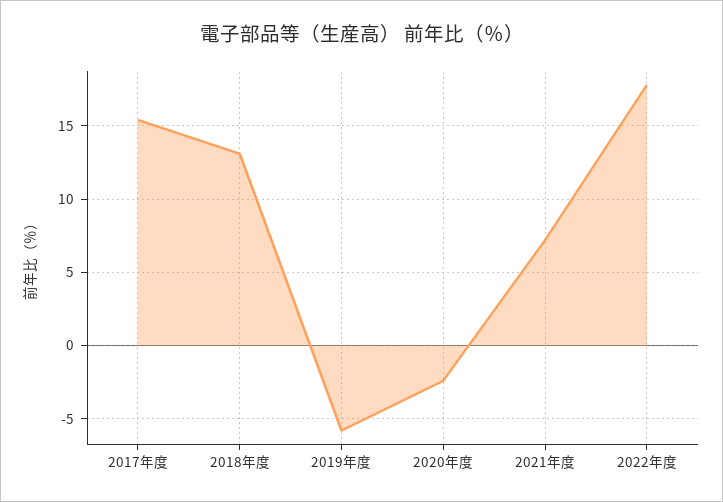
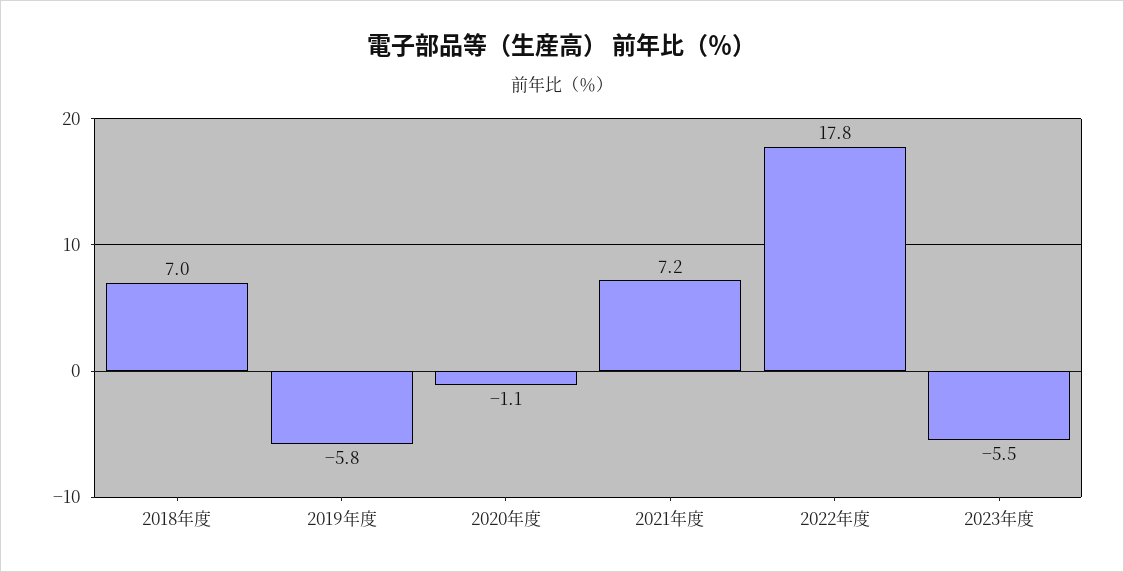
2017年度: 15.5 -> none
2018年度: 13 -> 7
2020年度: -2.5 -> -1.1
2023年度: none -> -5.5

